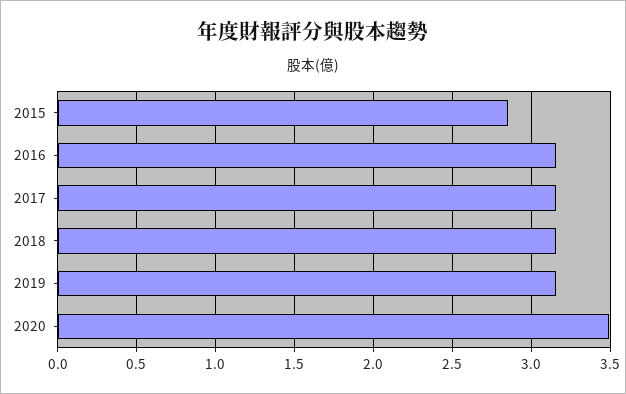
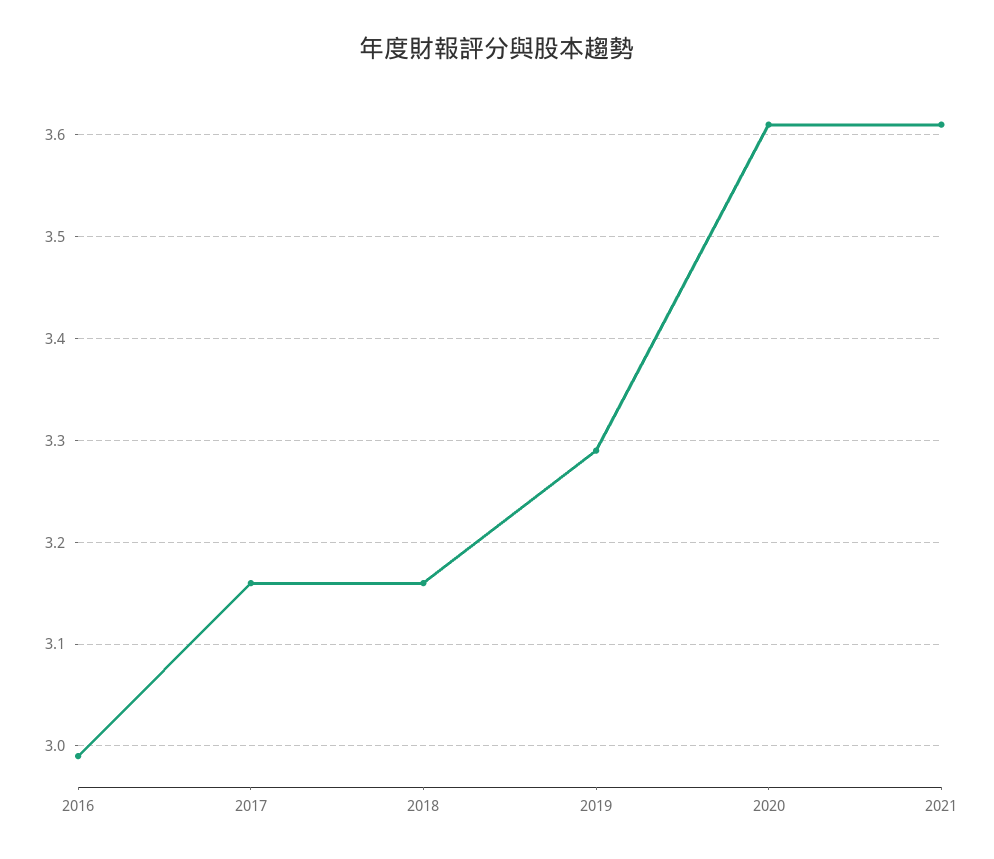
2015: 2.85 -> none
2016: 3.15 -> 2.99
2019: 3.15 -> 3.29
2020: 3.5 -> 3.61
2021: none -> 3.61

